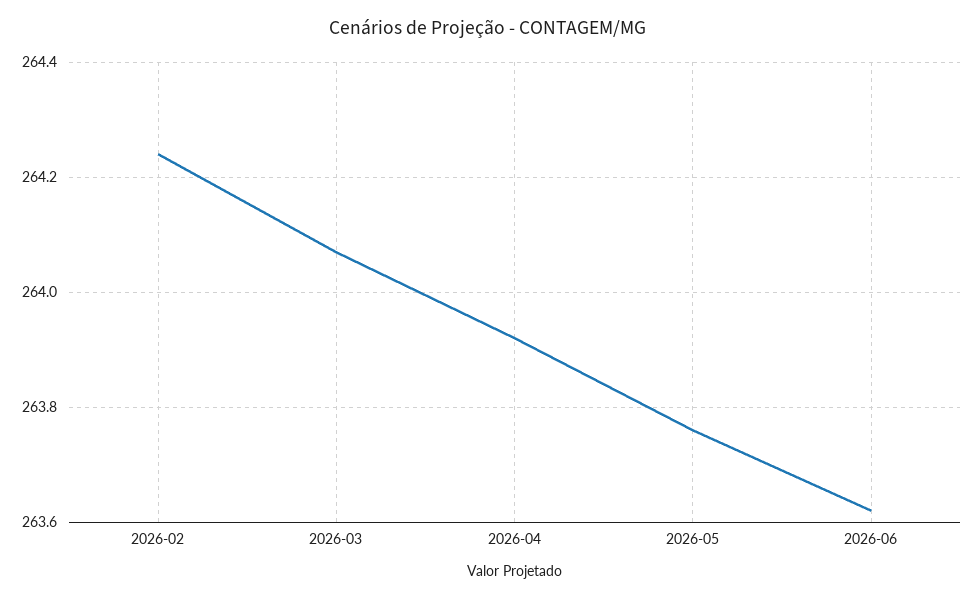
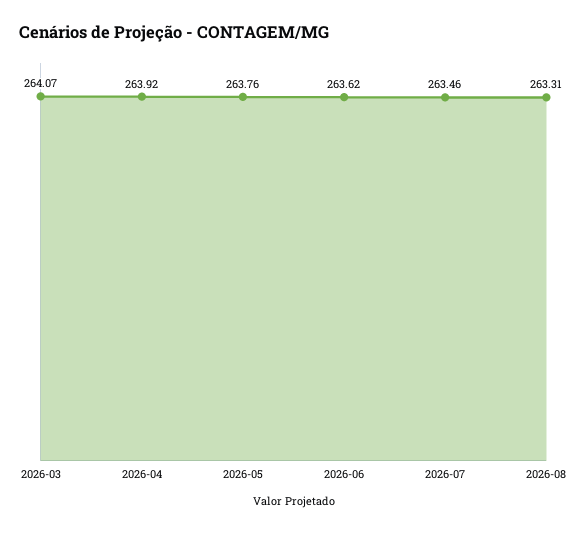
2026-02: 264.25 -> none
2026-07: none -> 263.46
2026-08: none -> 263.31

